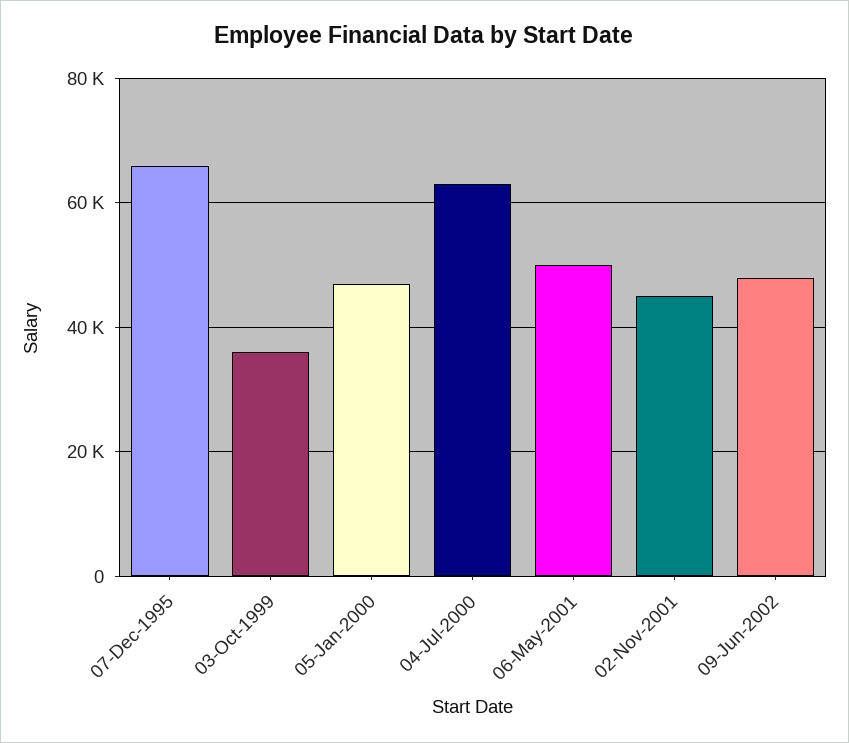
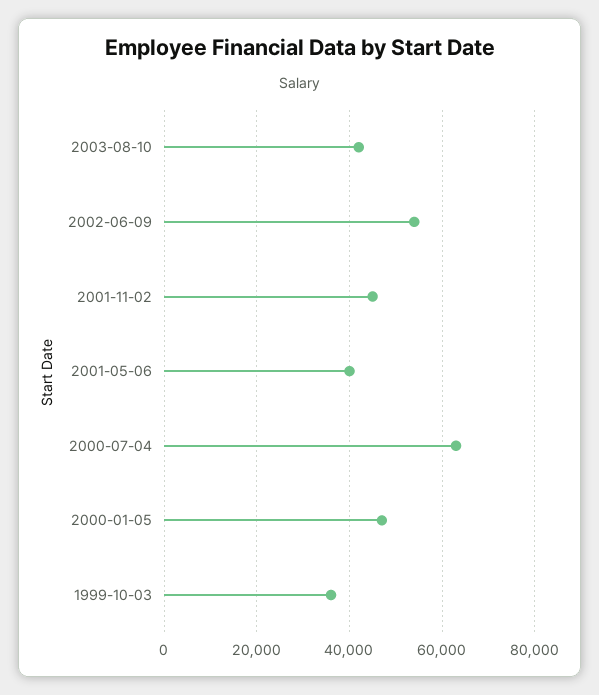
07-Dec-1995: 66000 -> none
06-May-2001: 50000 -> 40000
09-Jun-2002: 48000 -> 54000
2003-08-10: none -> 42000

